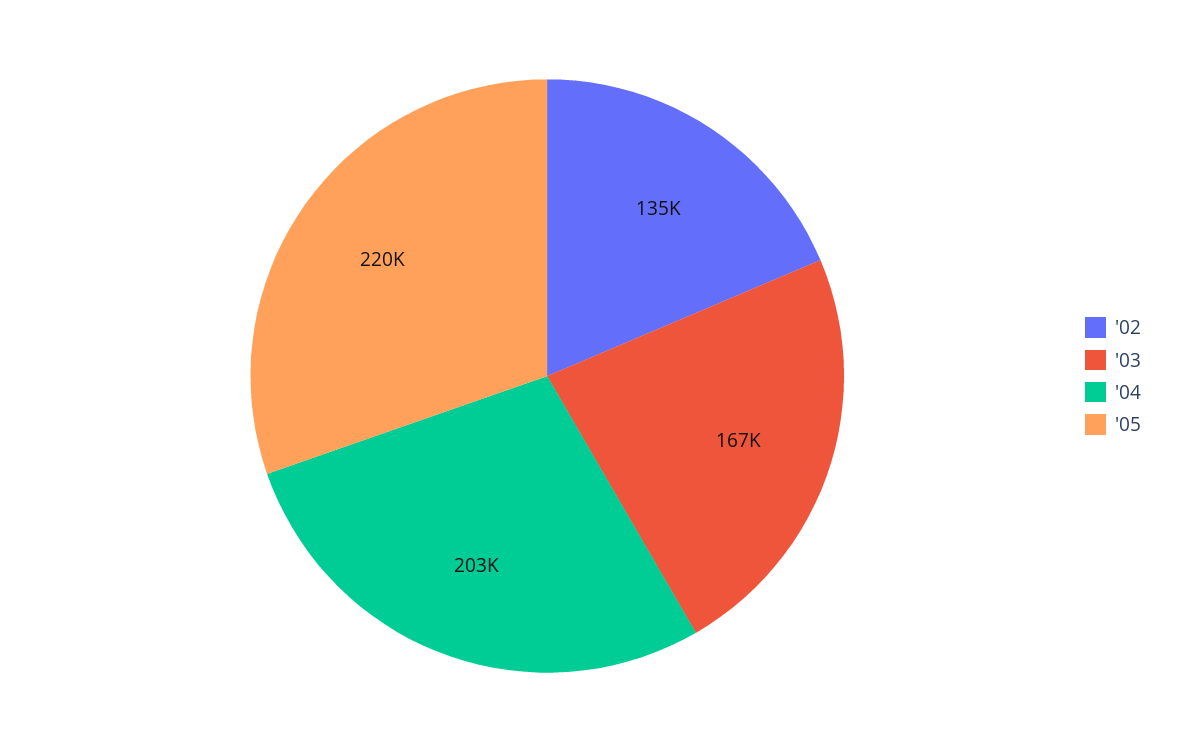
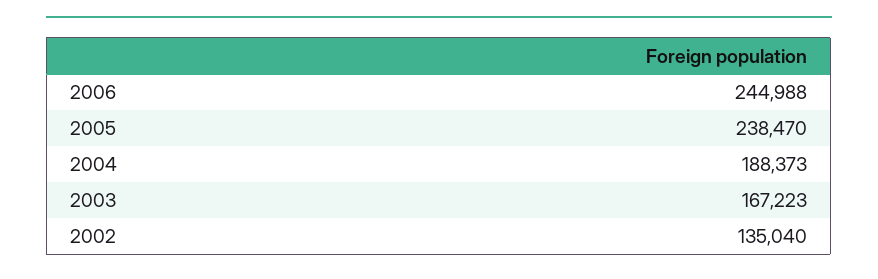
'04: 203000 -> 188373
'05: 220000 -> 238470
2006: none -> 244988

